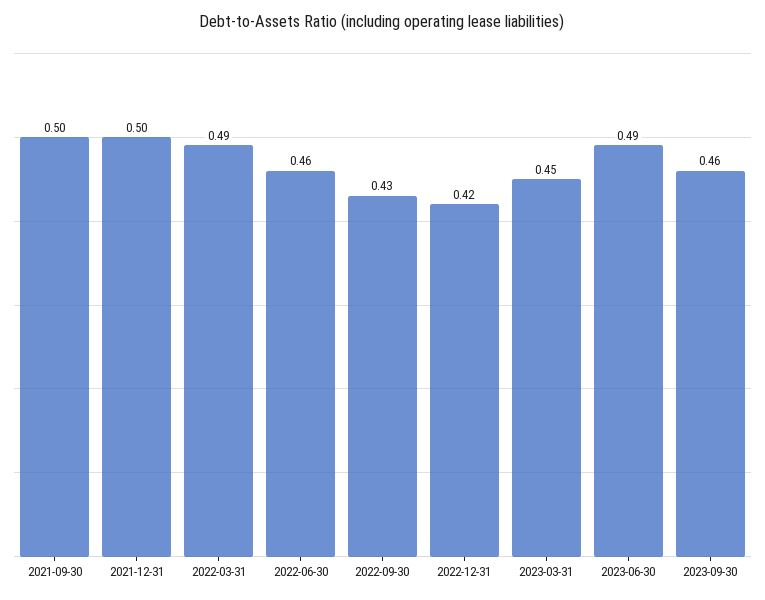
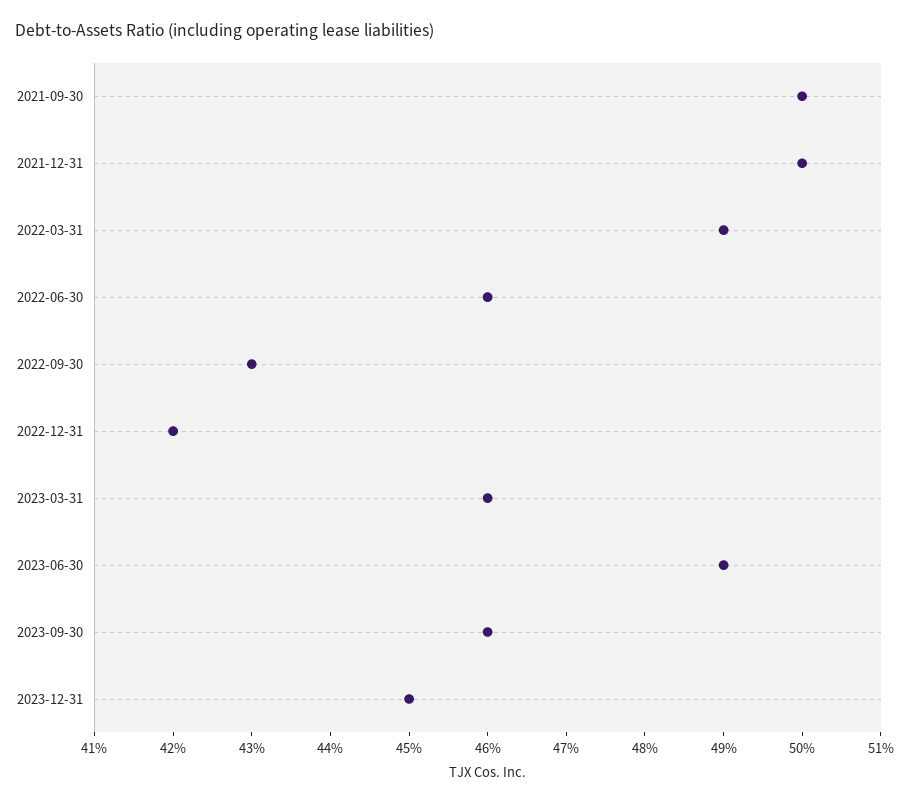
2023-03-31: 0.45 -> 0.46
2023-12-31: none -> 0.45

